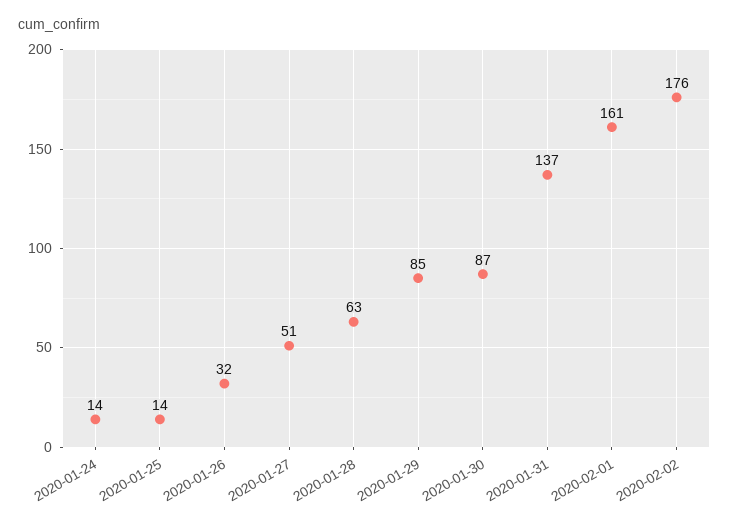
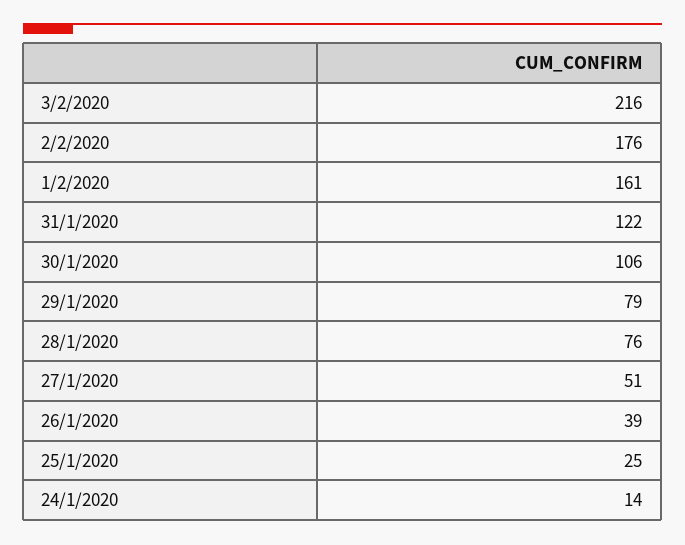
2020-01-25: 14 -> 25
2020-01-26: 32 -> 39
2020-01-28: 63 -> 76
2020-01-29: 85 -> 79
2020-01-30: 87 -> 106
2020-01-31: 137 -> 122
3/2/2020: none -> 216

